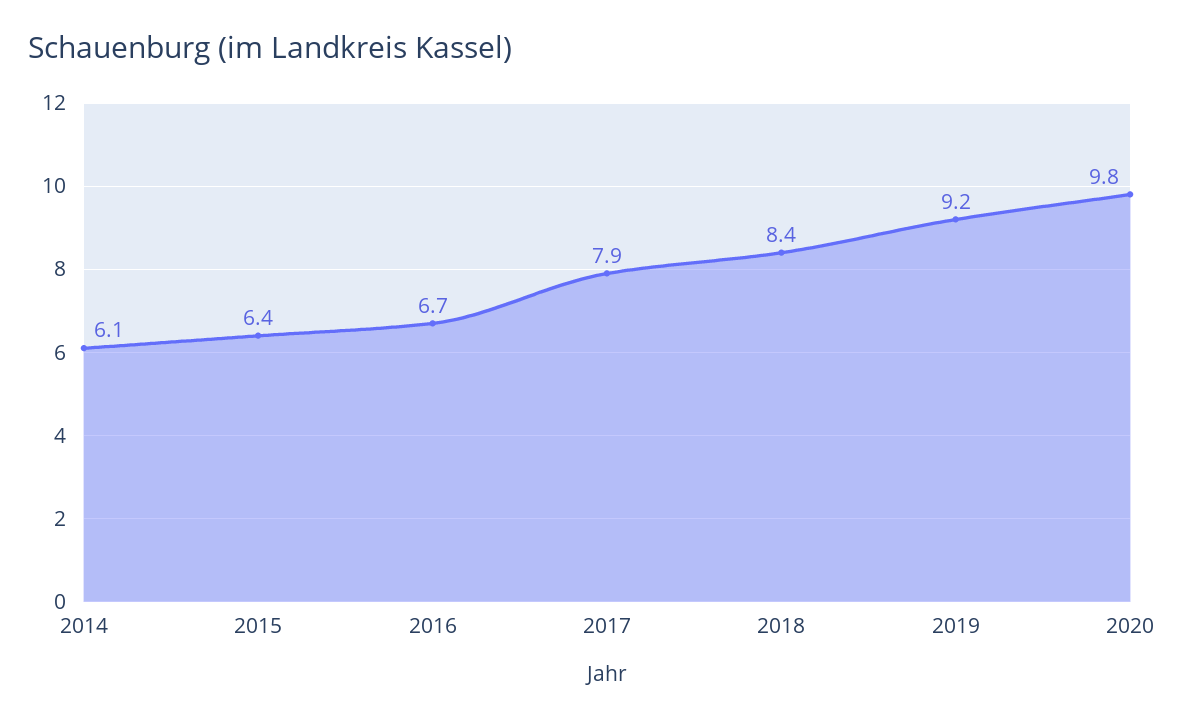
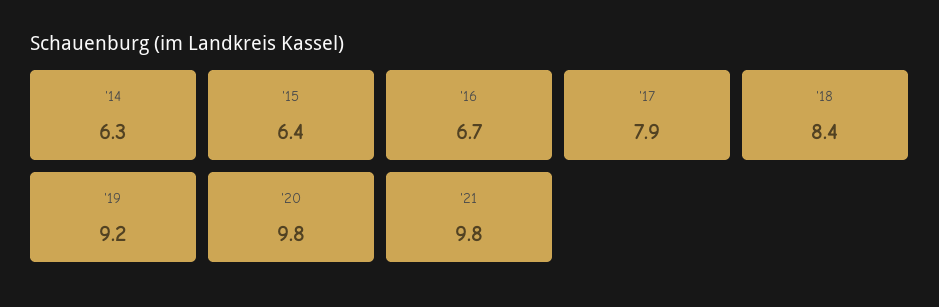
2014: 6.1 -> 6.3
'21: none -> 9.8

